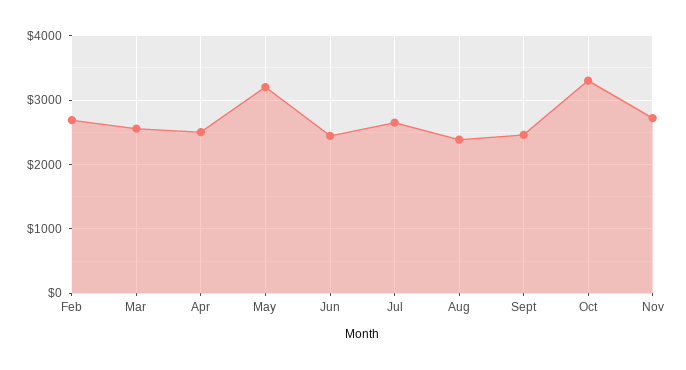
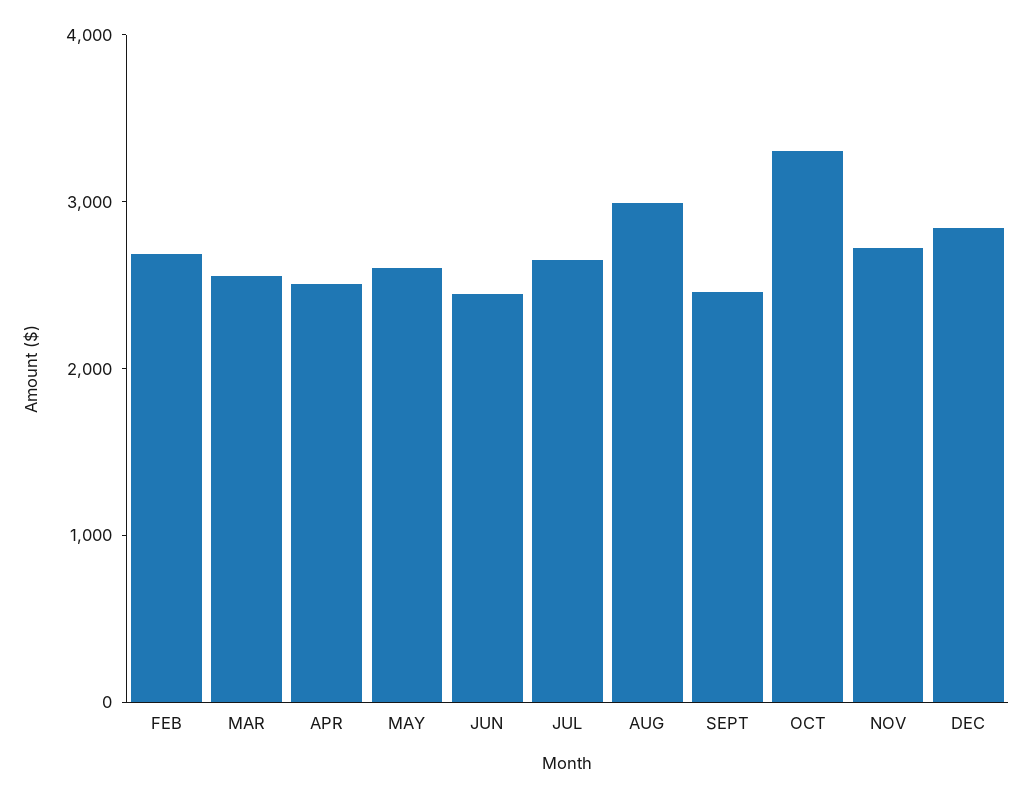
May: 3200 -> 2600
Aug: 2400 -> 3000
DEC: none -> 2800

